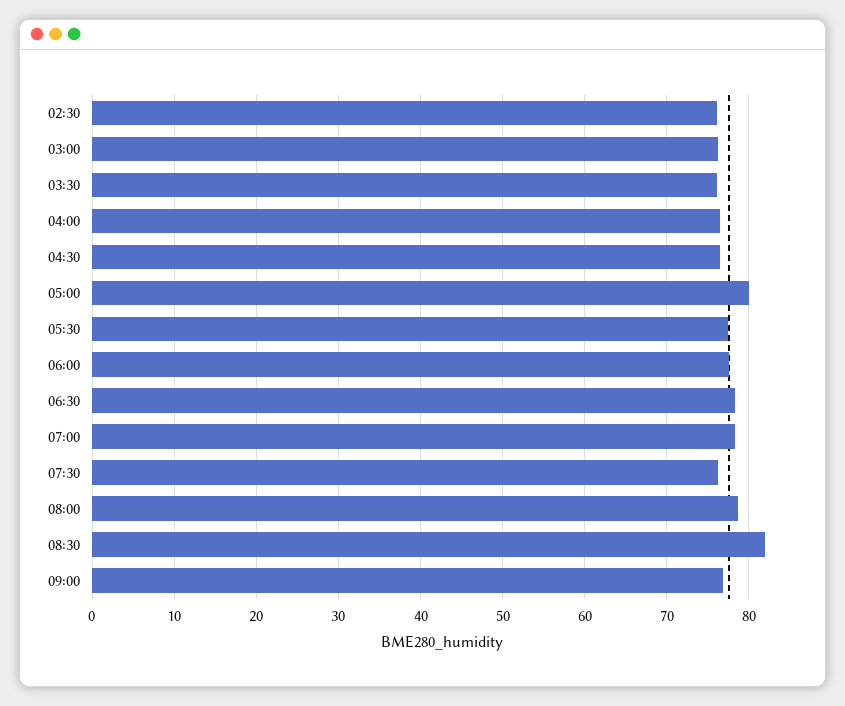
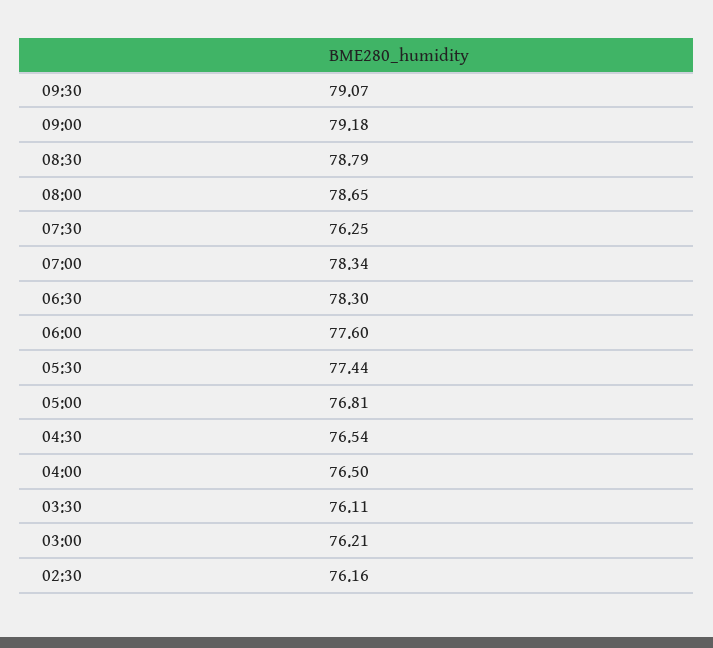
05:00: 80 -> 76.81
08:30: 82 -> 78.79
09:00: 77 -> 79.18
09:30: none -> 79.07

